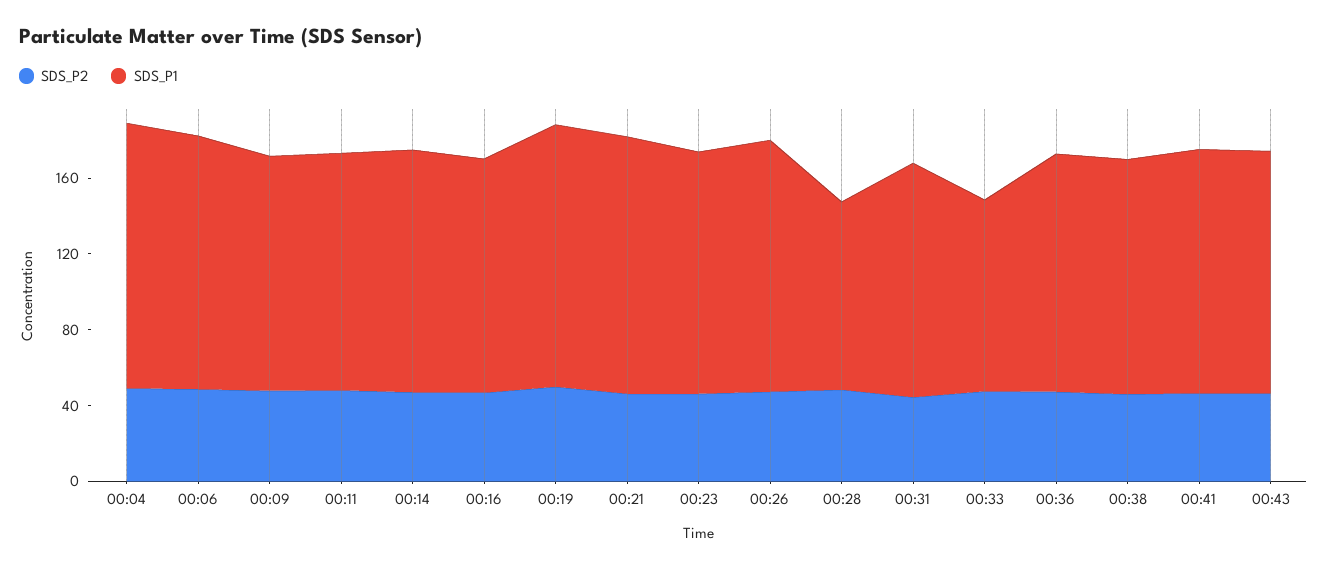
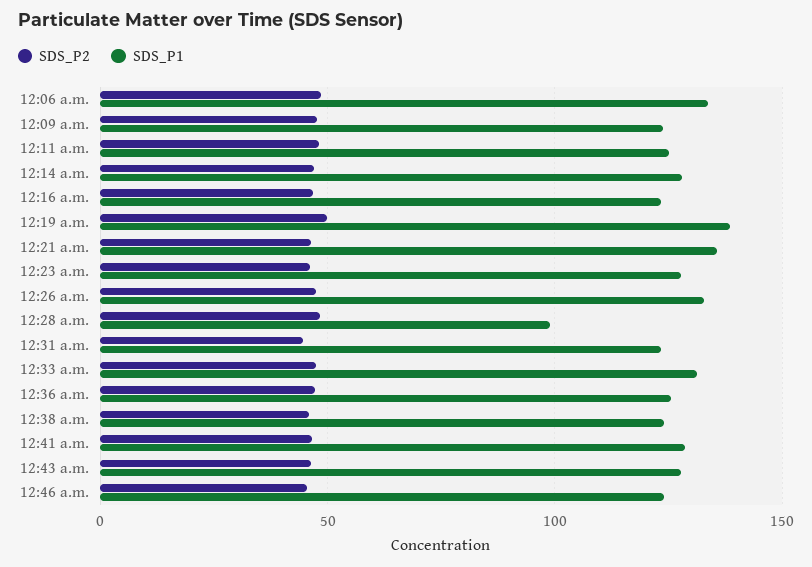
SDS_P2, 00:04: 50 -> none
SDS_P1, 00:04: 140 -> none
SDS_P1, 00:33: 100 -> 130
SDS_P2, 12:46 a.m.: none -> 45
SDS_P1, 12:46 a.m.: none -> 125

